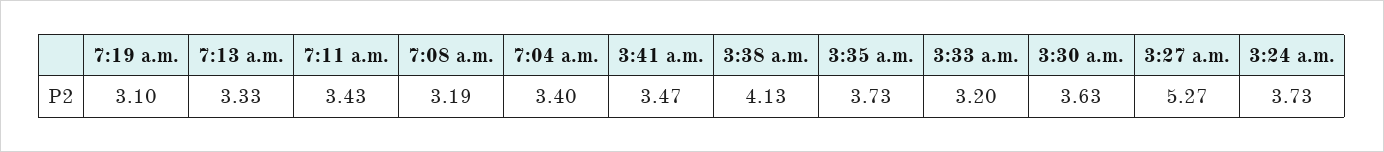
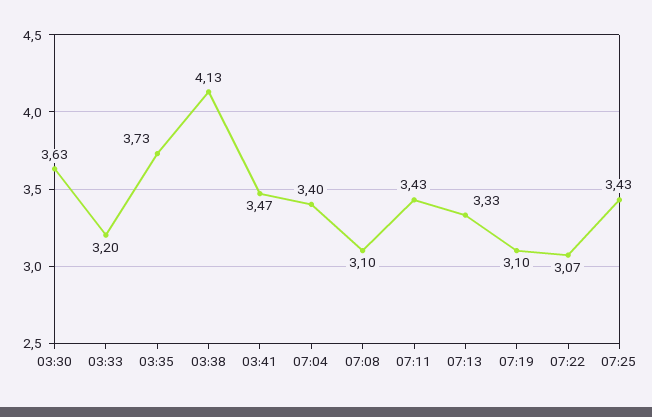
7:08 a.m.: 3.19 -> 3.1
3:27 a.m.: 5.27 -> none
3:24 a.m.: 3.73 -> none
07:22: none -> 3.07
07:25: none -> 3.43

